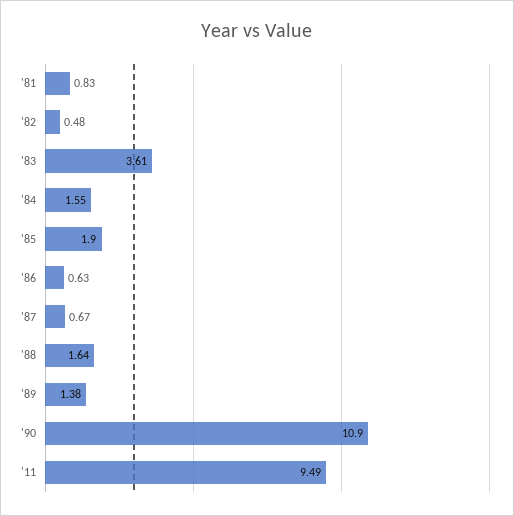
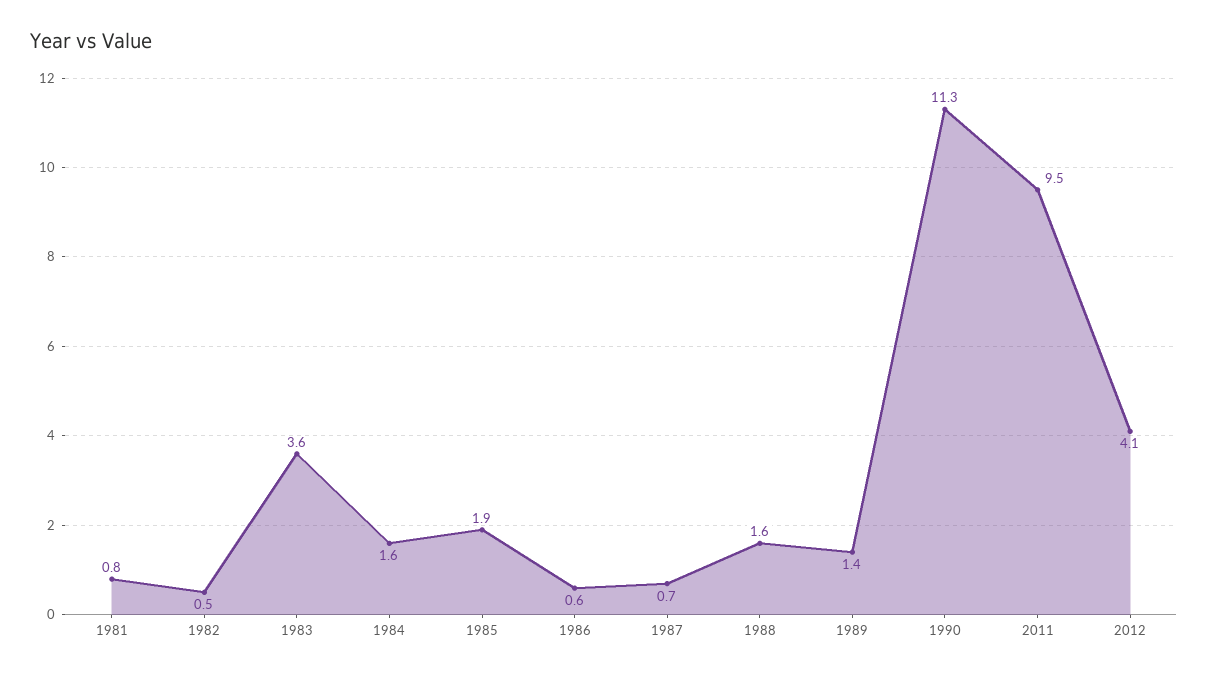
'90: 10.9 -> 11.3
2012: none -> 4.1

